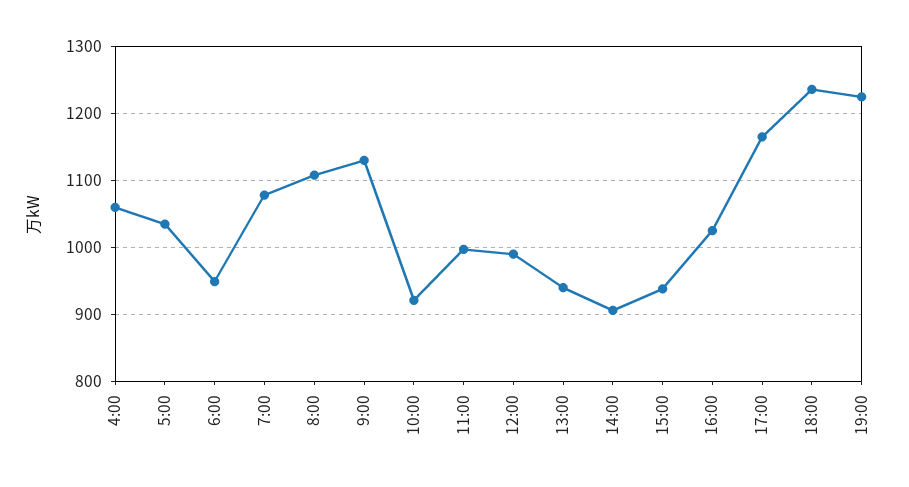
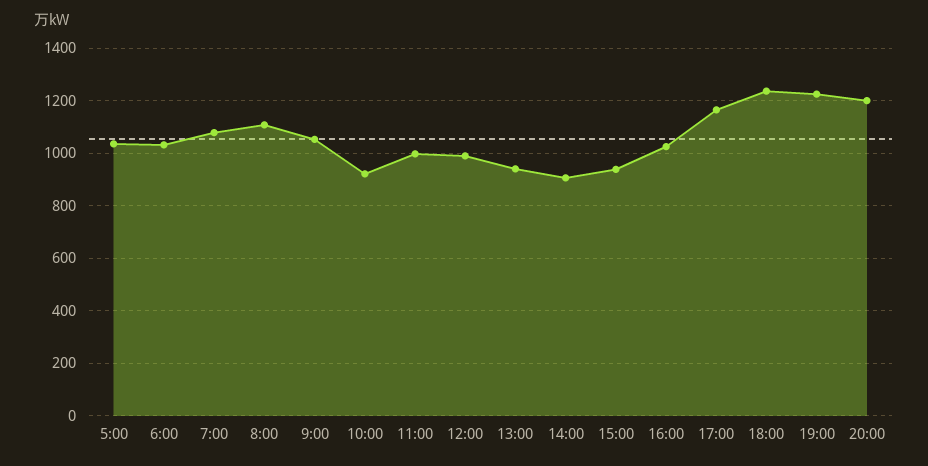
4:00: 1060 -> none
6:00: 950 -> 1025
9:00: 1130 -> 1050
20:00: none -> 1200

